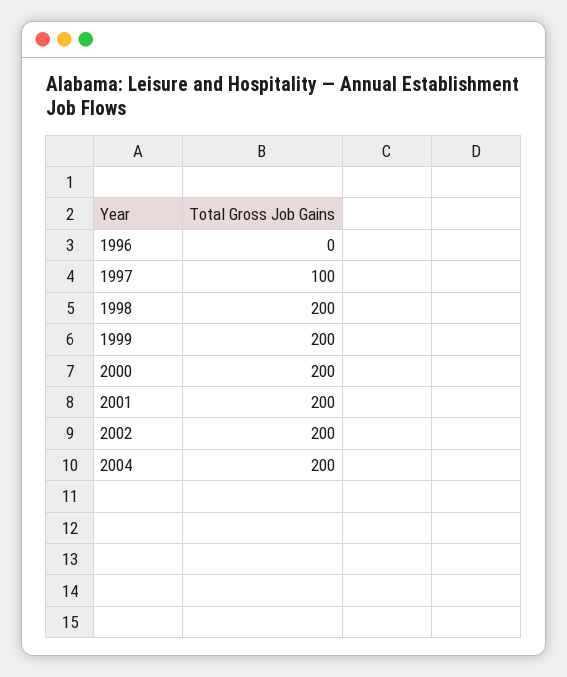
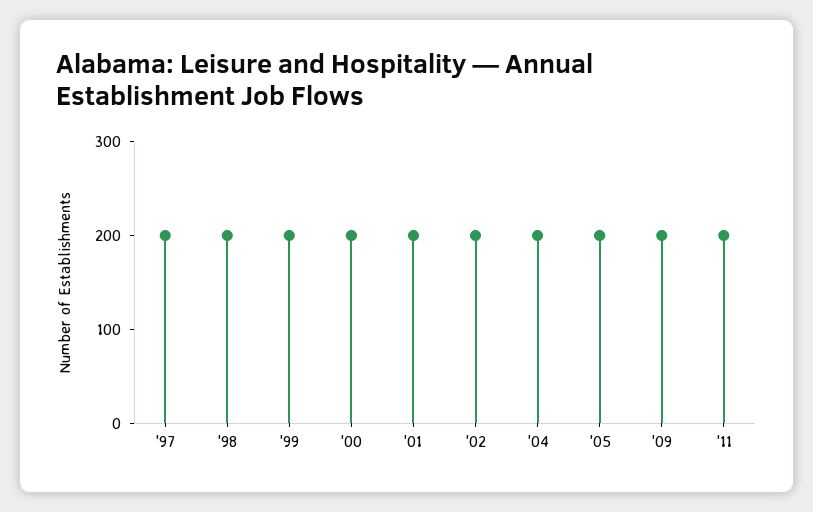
1996: 0 -> none
1997: 100 -> 200
'05: none -> 200
'09: none -> 200
'11: none -> 200

